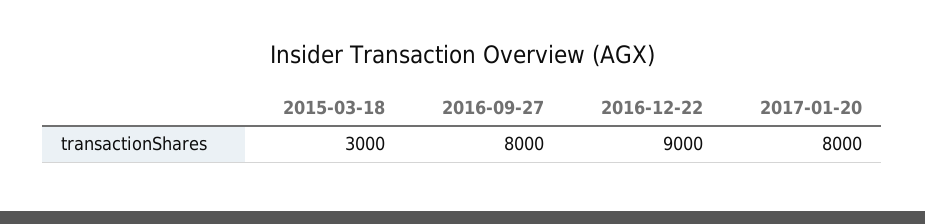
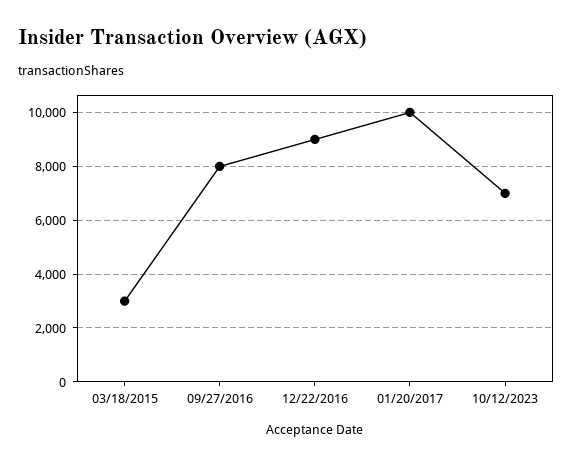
2017-01-20: 8000 -> 10000
10/12/2023: none -> 7000

